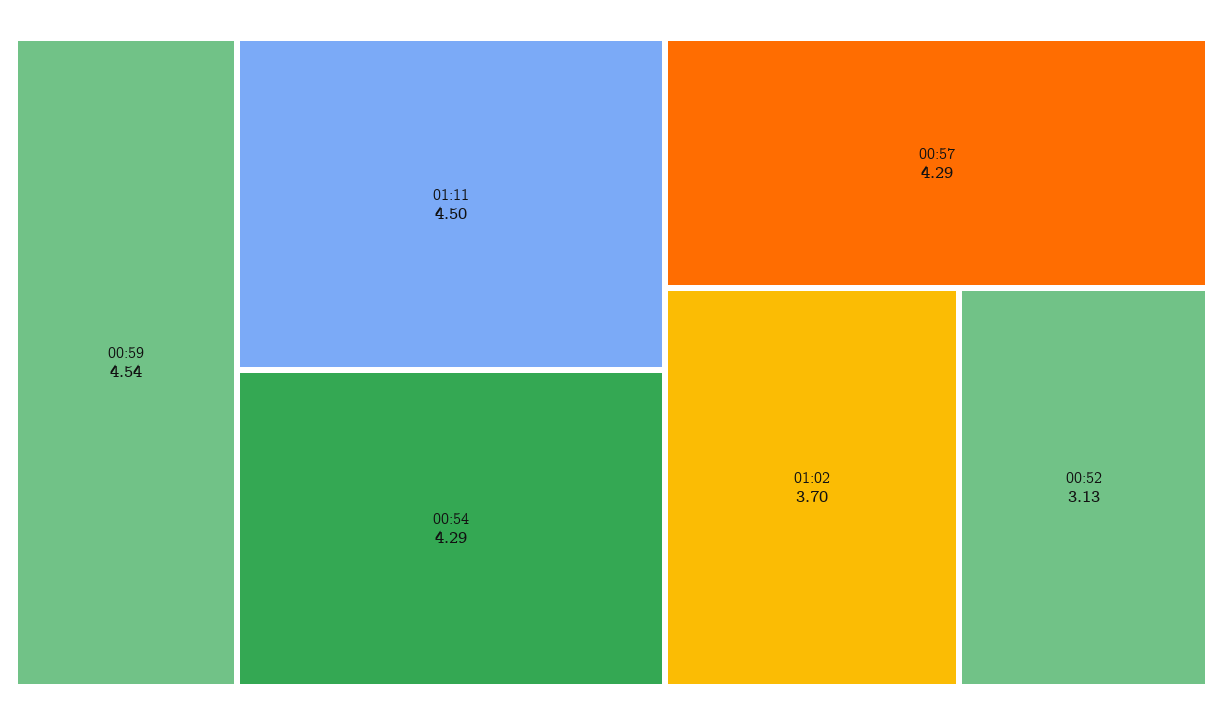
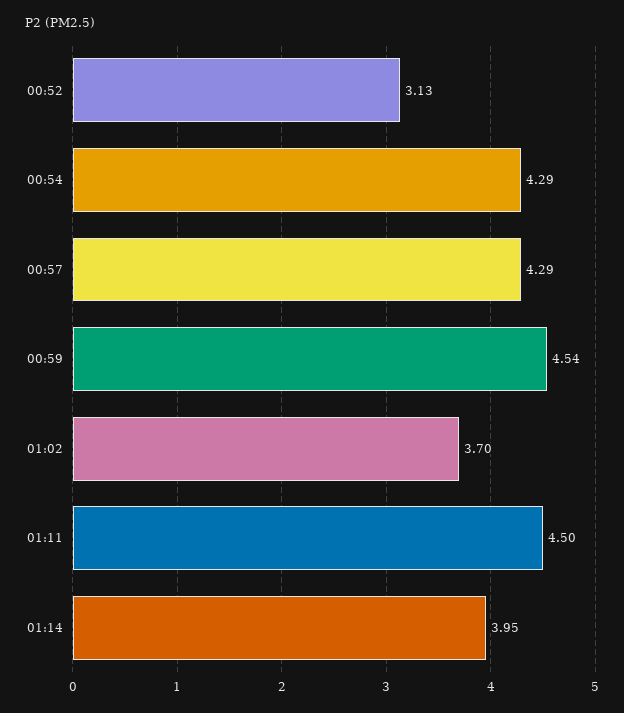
01:14: none -> 3.95

